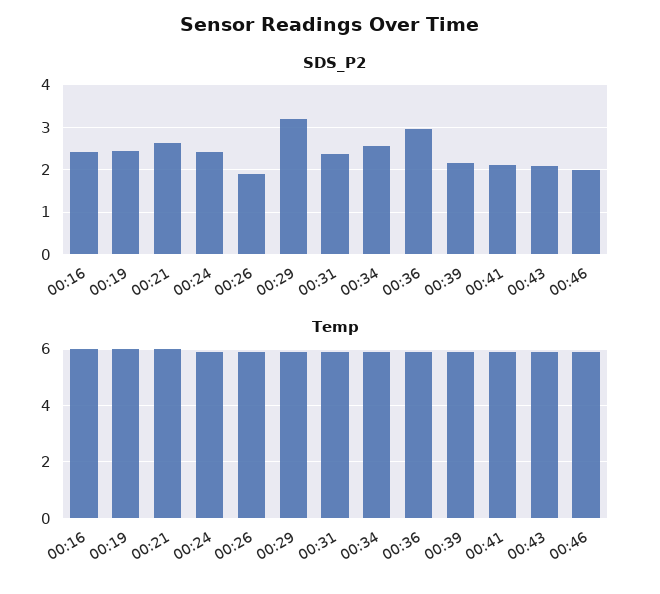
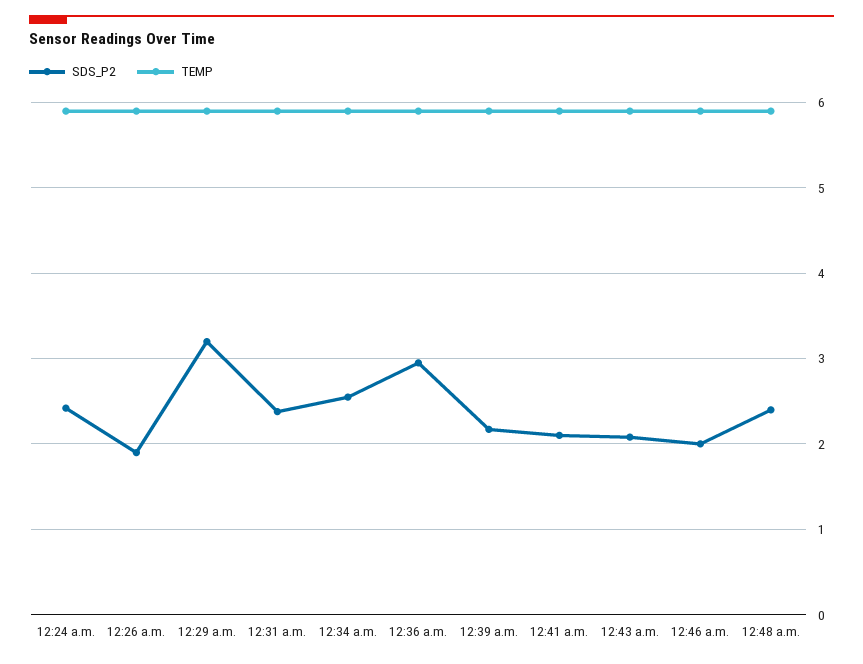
SDS_P2, 00:16: 2.4 -> none
SDS_P2, 00:19: 2.4 -> none
SDS_P2, 00:21: 2.6 -> none
Temp, 00:16: 6 -> none
Temp, 00:19: 6 -> none
Temp, 00:21: 6 -> none
SDS_P2, 12:48 a.m.: none -> 2.4
Temp, 12:48 a.m.: none -> 5.9

